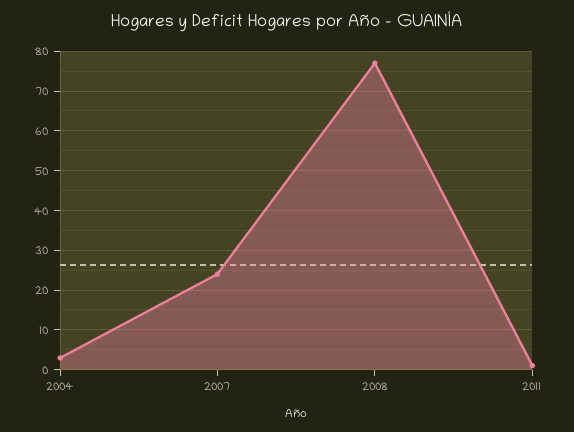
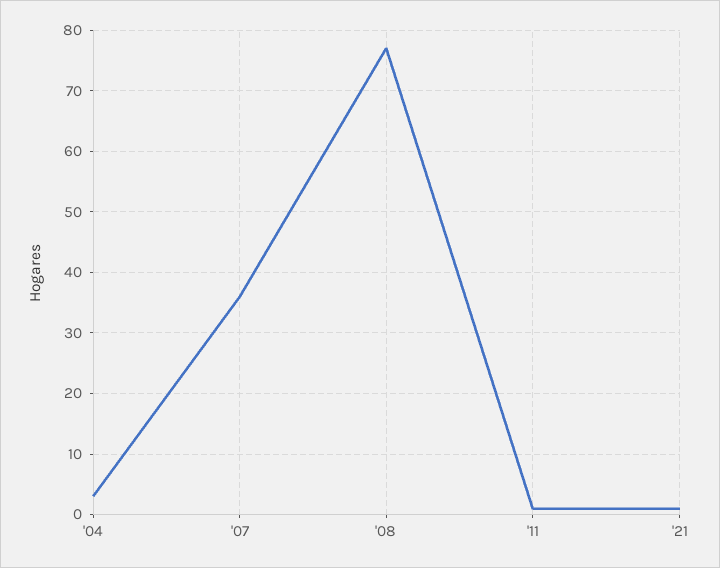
2007: 25 -> 36
'21: none -> 1

